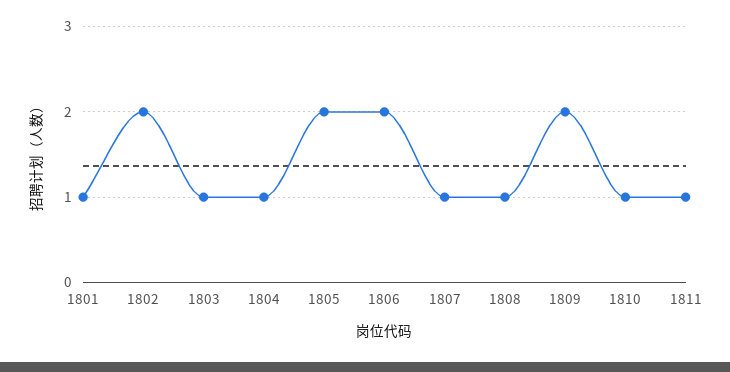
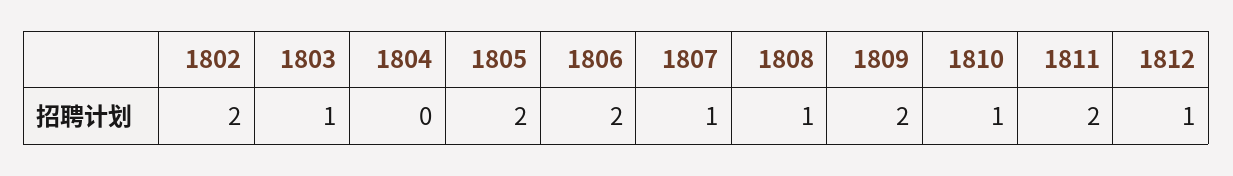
1801: 1 -> none
1804: 1 -> 0
1811: 1 -> 2
1812: none -> 1

